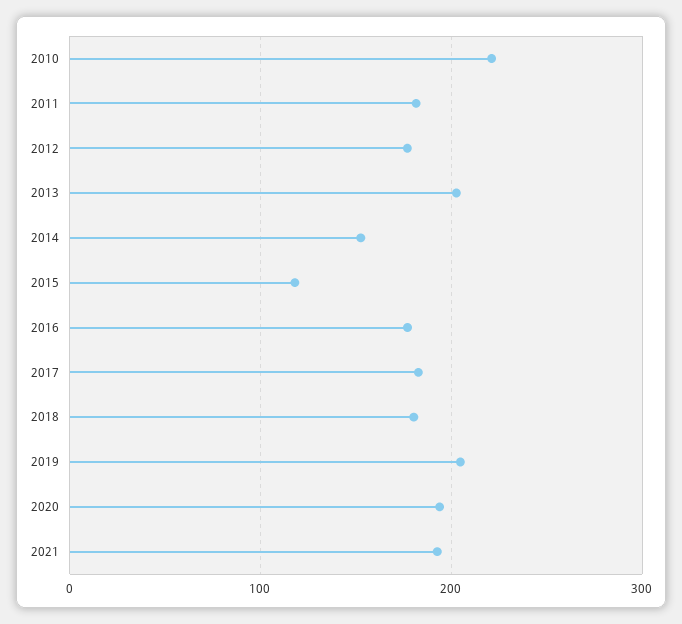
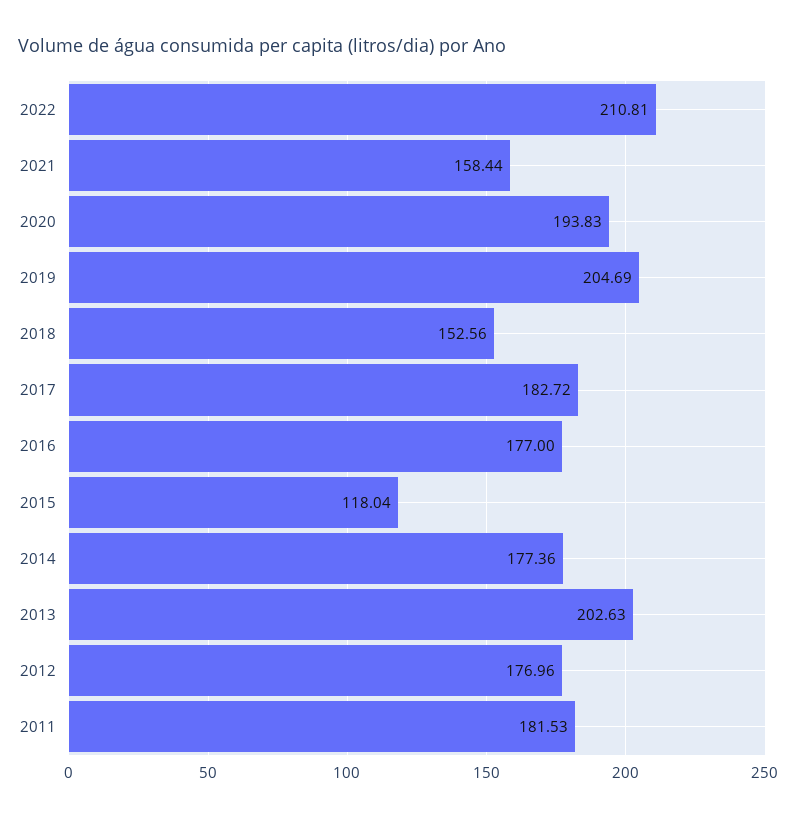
2010: 220 -> none
2014: 150 -> 177.36
2018: 180 -> 152.56
2021: 190 -> 158.44
2022: none -> 210.81

